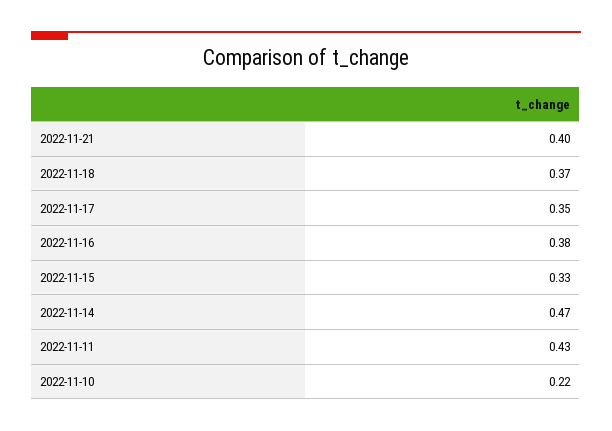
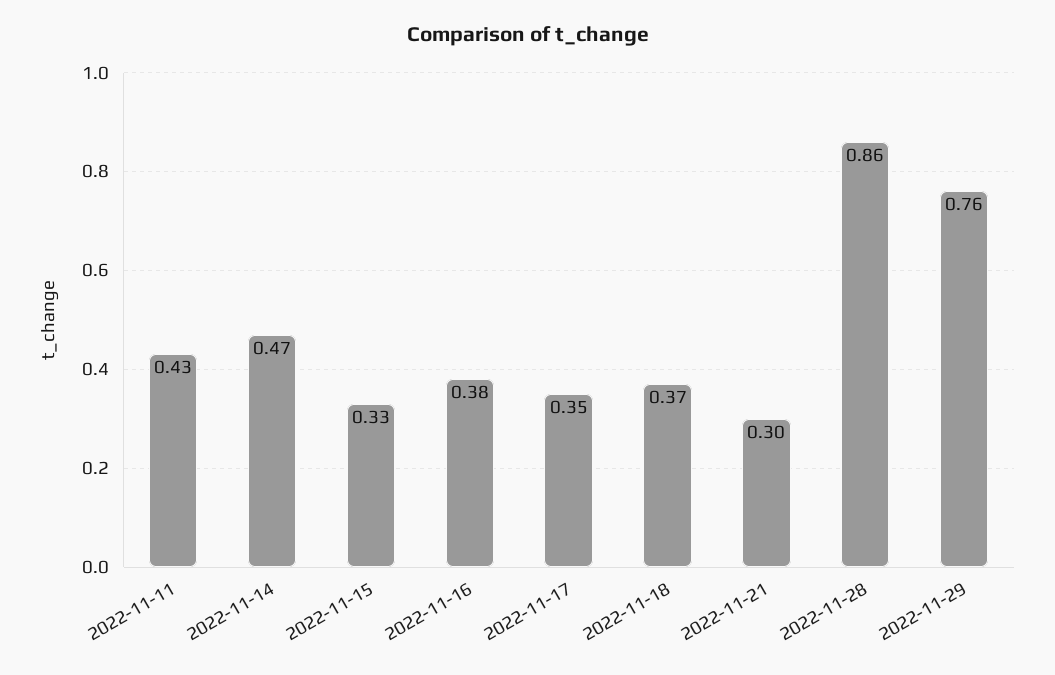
2022-11-21: 0.4 -> 0.3
2022-11-10: 0.22 -> none
2022-11-28: none -> 0.86
2022-11-29: none -> 0.76

